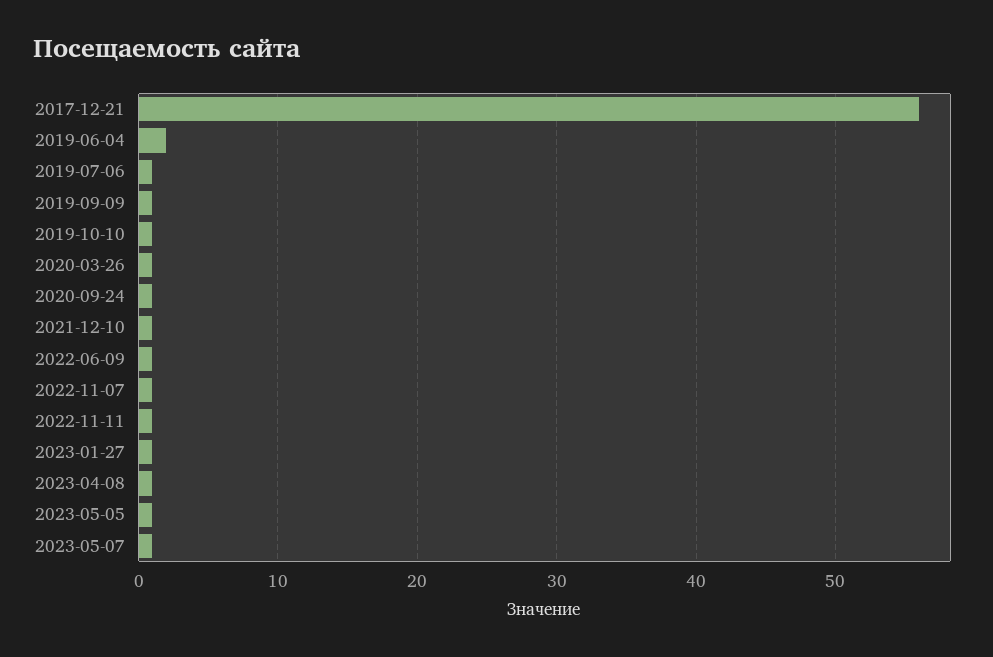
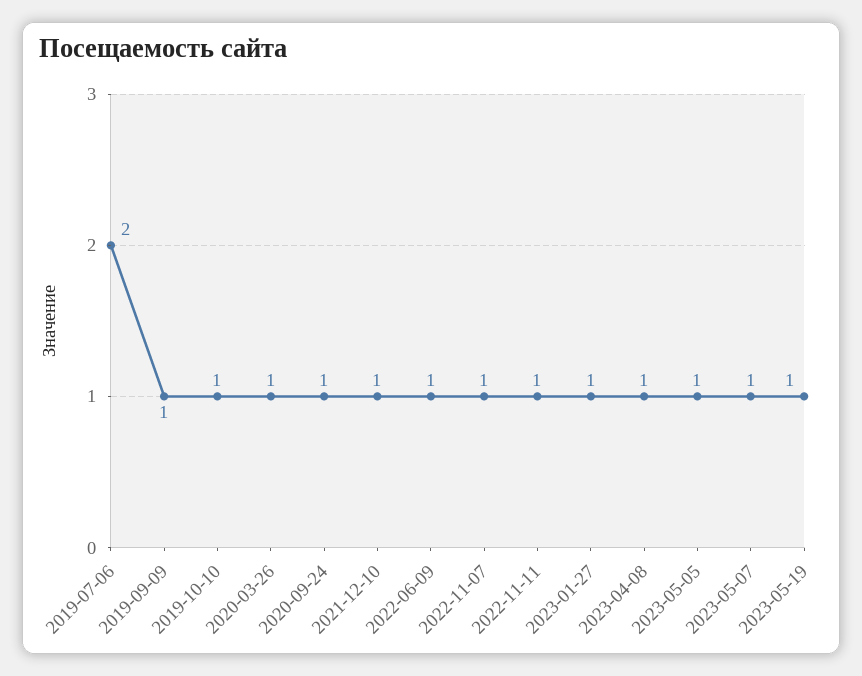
2017-12-21: 56 -> none
2019-06-04: 2 -> none
2019-07-06: 1 -> 2
2023-05-19: none -> 1

